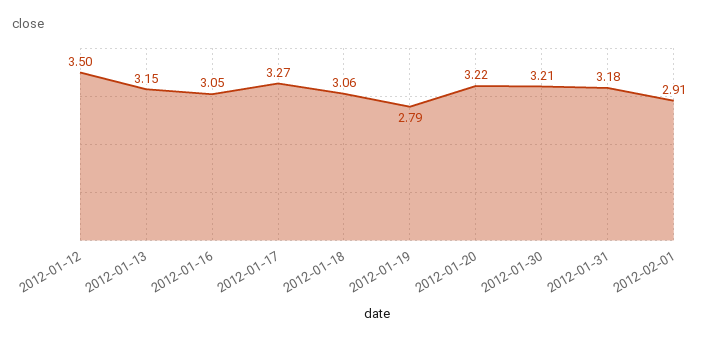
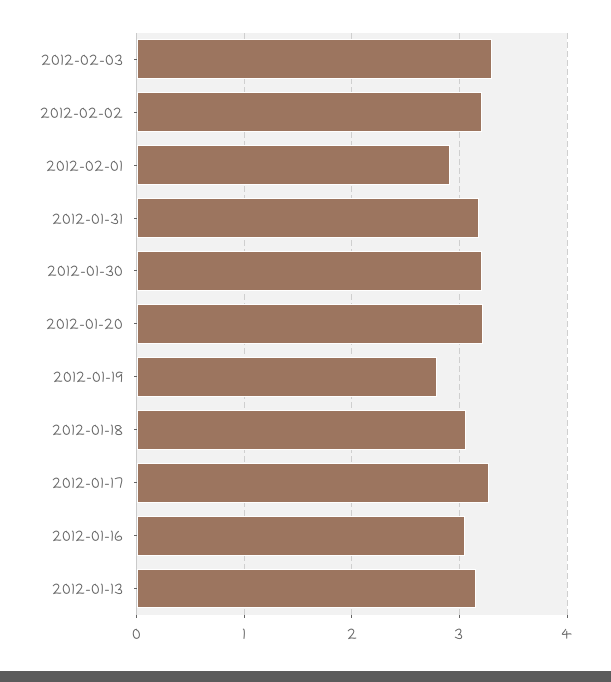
2012-01-12: 3.5 -> none
2012-02-03: none -> 3.3
2012-02-02: none -> 3.2

